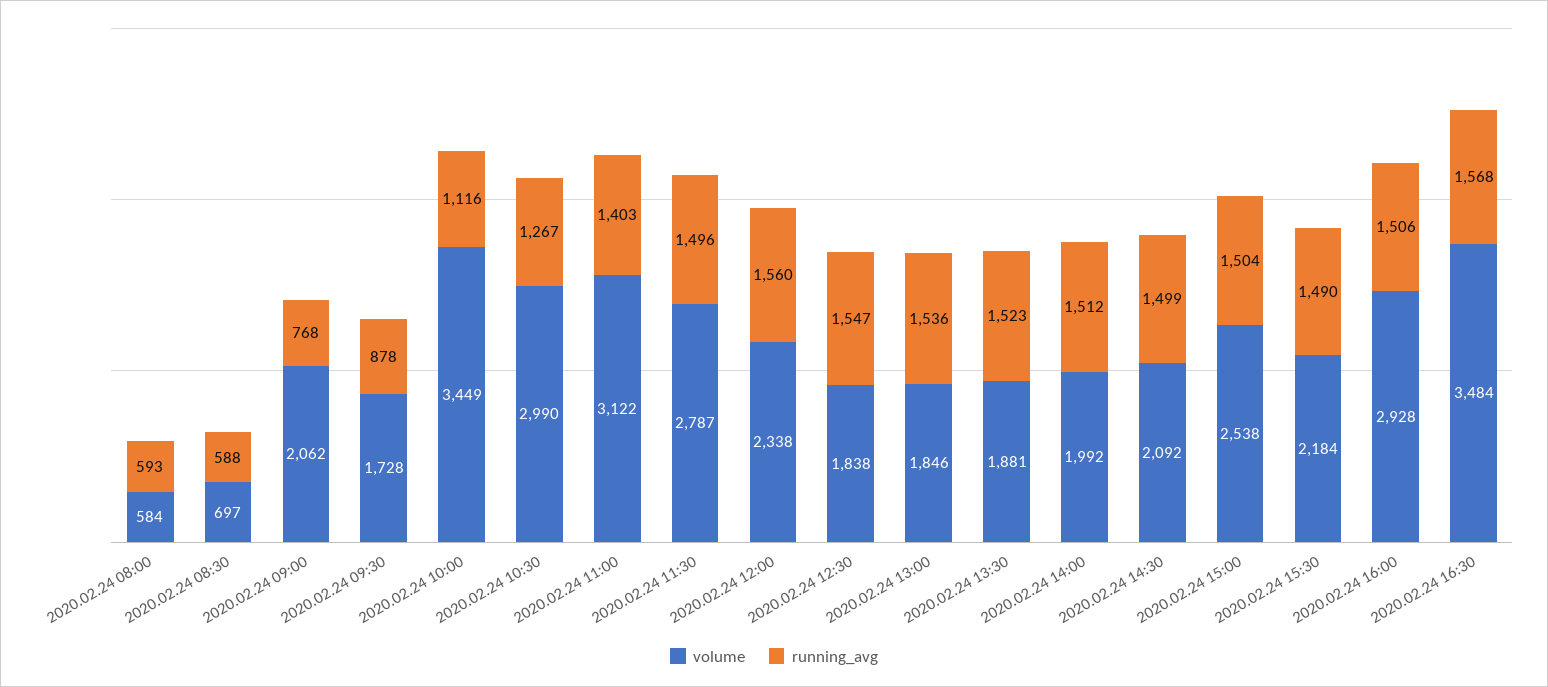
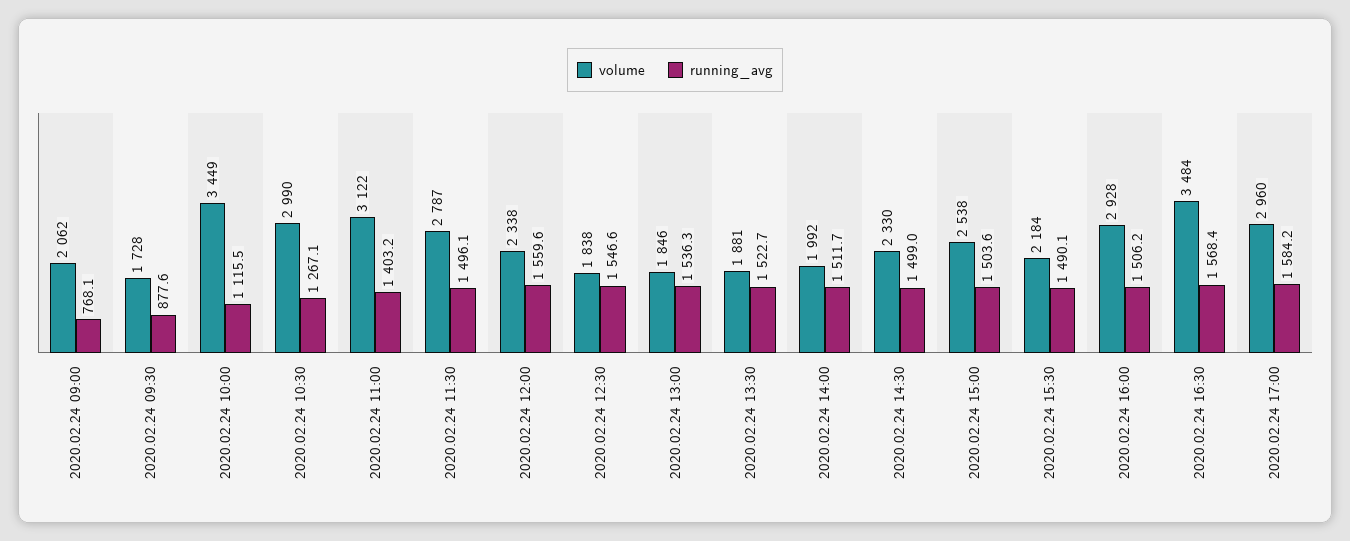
volume, 2020.02.24 08:00: 584 -> none
running_avg, 2020.02.24 08:00: 593 -> none
volume, 2020.02.24 08:30: 697 -> none
running_avg, 2020.02.24 08:30: 588 -> none
volume, 2020.02.24 14:30: 2092 -> 2330
volume, 2020.02.24 17:00: none -> 2960
running_avg, 2020.02.24 17:00: none -> 1584.2

